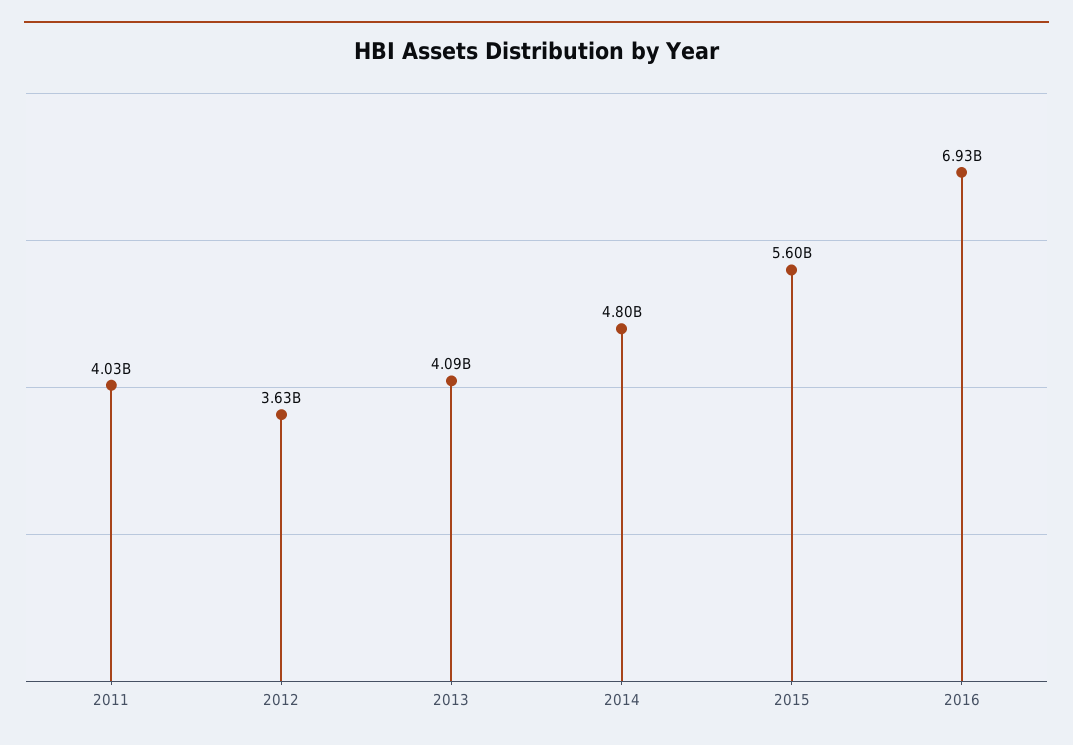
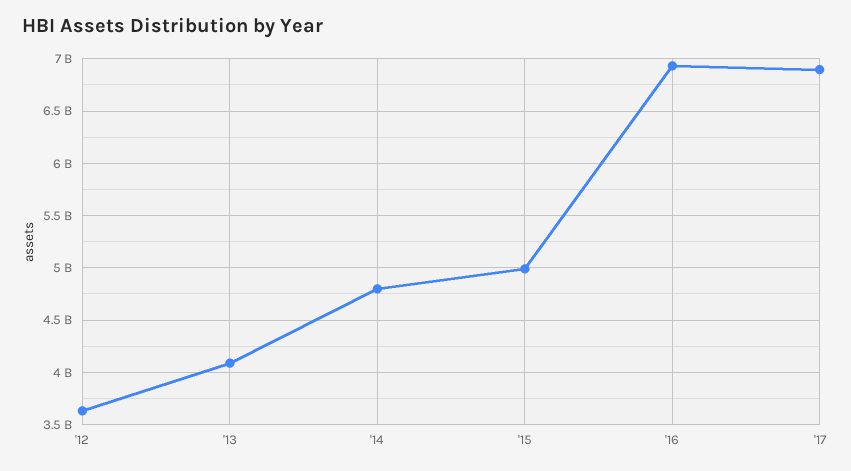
2011: 4030000000 -> none
2015: 5600000000 -> 5000000000
'17: none -> 6900000000

